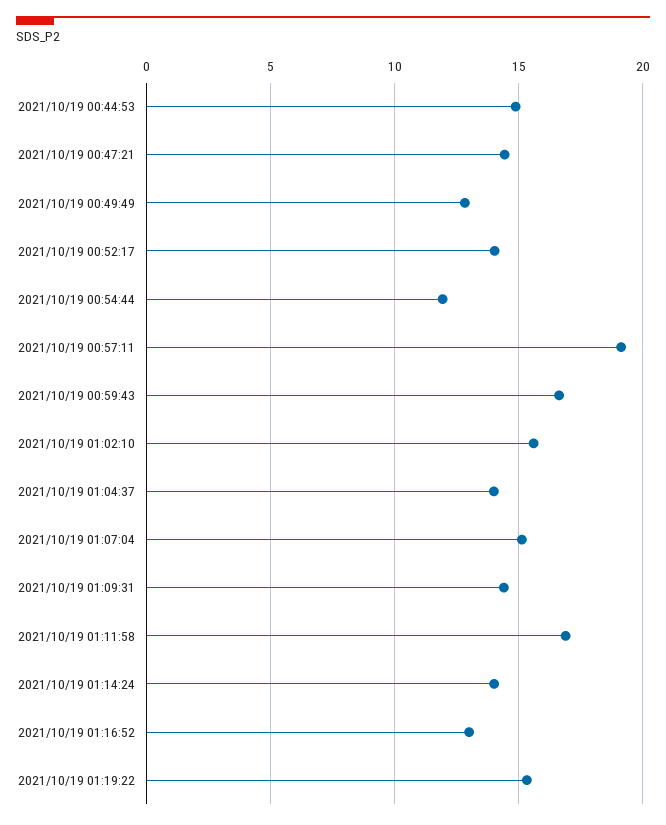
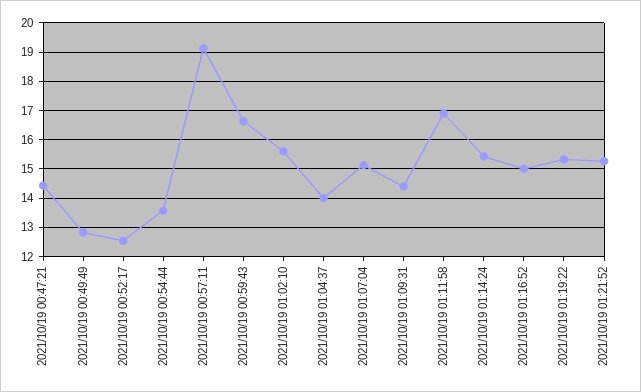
2021/10/19 00:44:53: 15 -> none
2021/10/19 00:52:17: 14 -> 12.5
2021/10/19 00:54:44: 12 -> 13.5
2021/10/19 01:14:24: 14 -> 15.5
2021/10/19 01:16:52: 13 -> 15
2021/10/19 01:21:52: none -> 15.25

